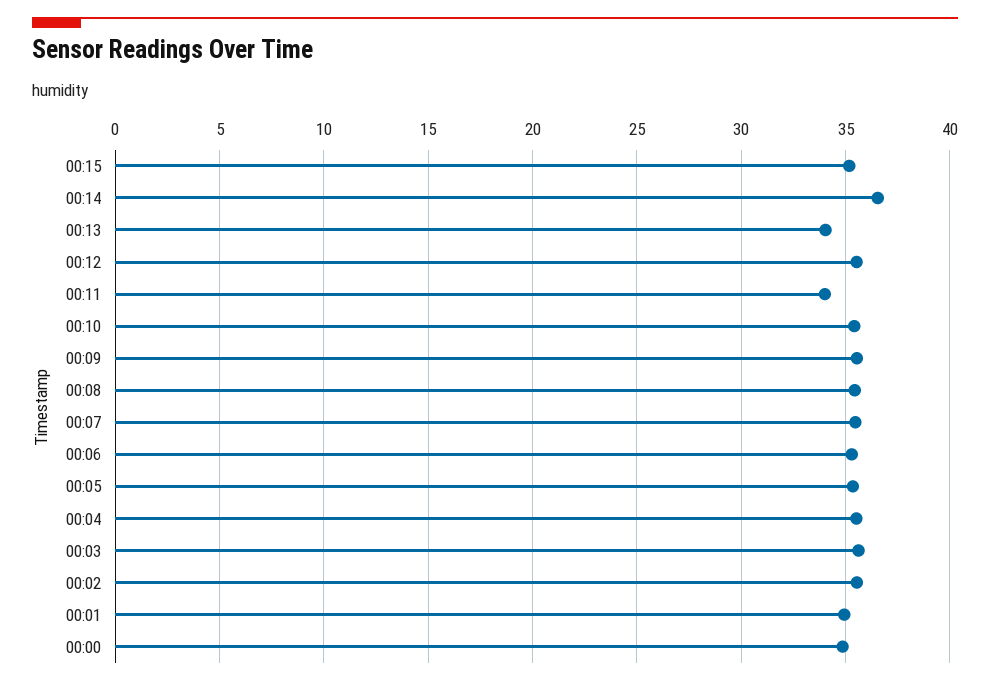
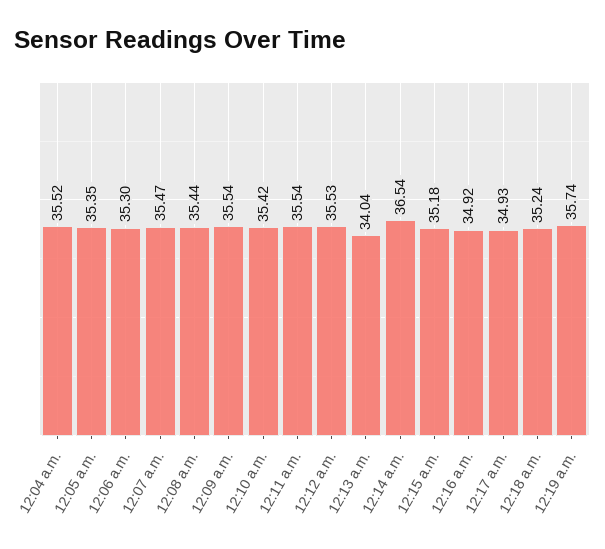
00:11: 34 -> 35.54
00:03: 35.5 -> none
00:02: 35.5 -> none
00:01: 35 -> none
00:00: 35 -> none
12:16 a.m.: none -> 34.92
12:17 a.m.: none -> 34.93
12:18 a.m.: none -> 35.24
12:19 a.m.: none -> 35.74

